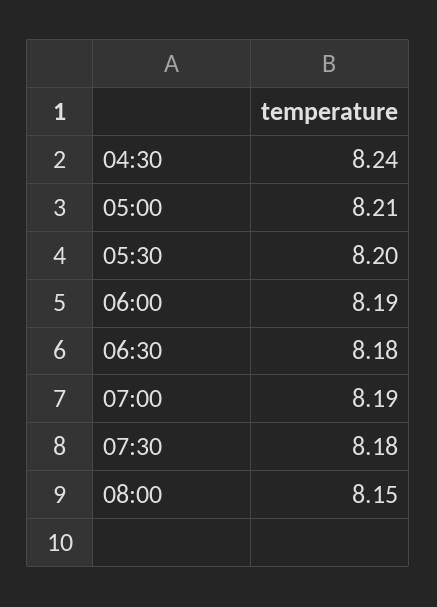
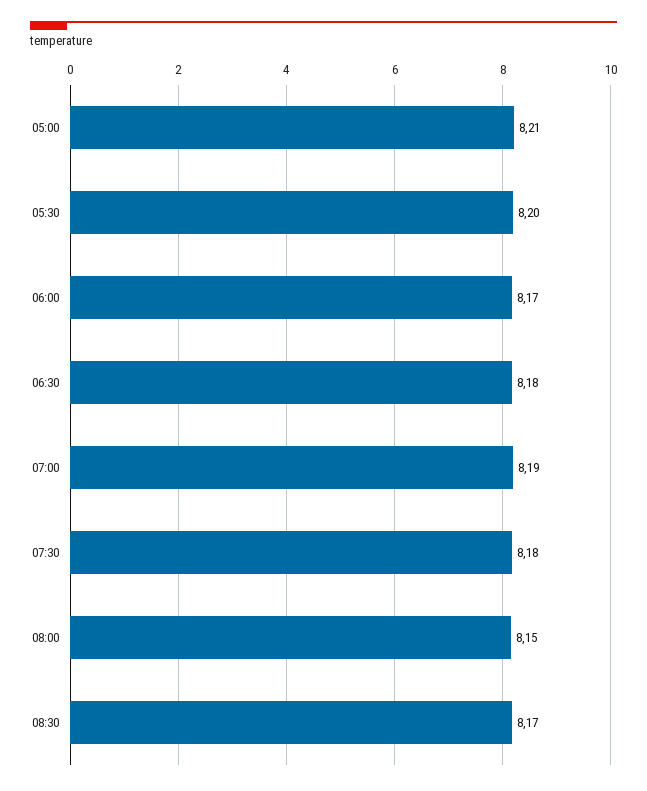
04:30: 8.24 -> none
06:00: 8.19 -> 8.17
08:30: none -> 8.17

